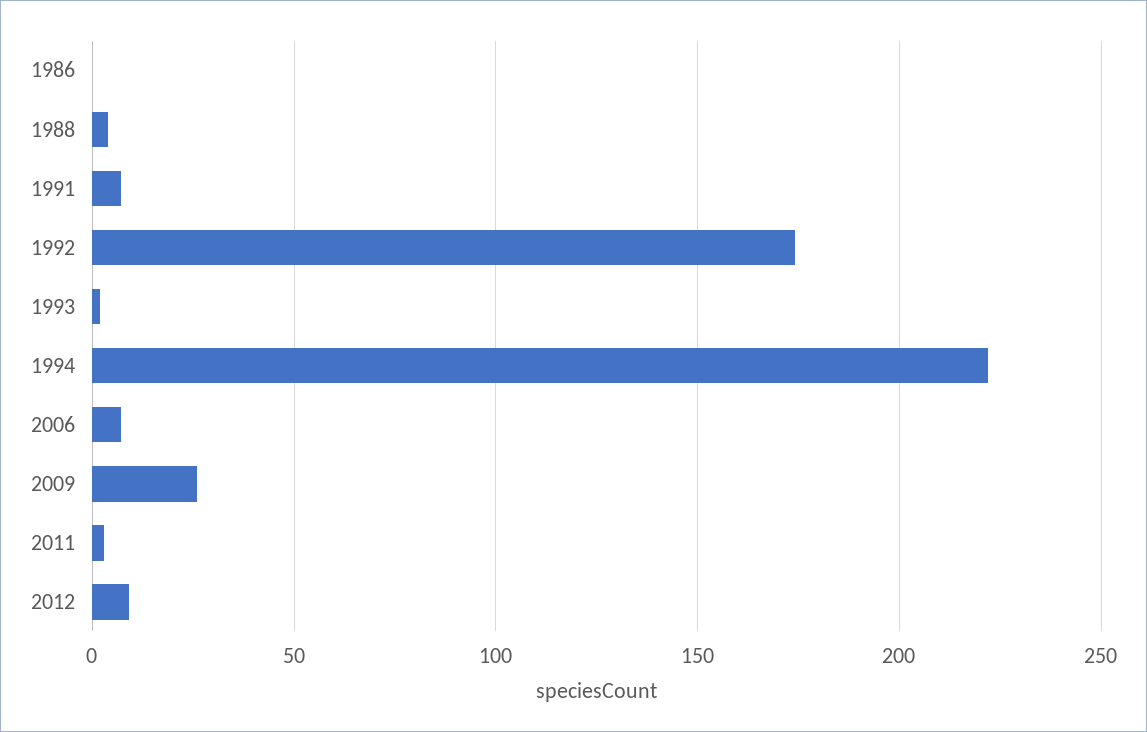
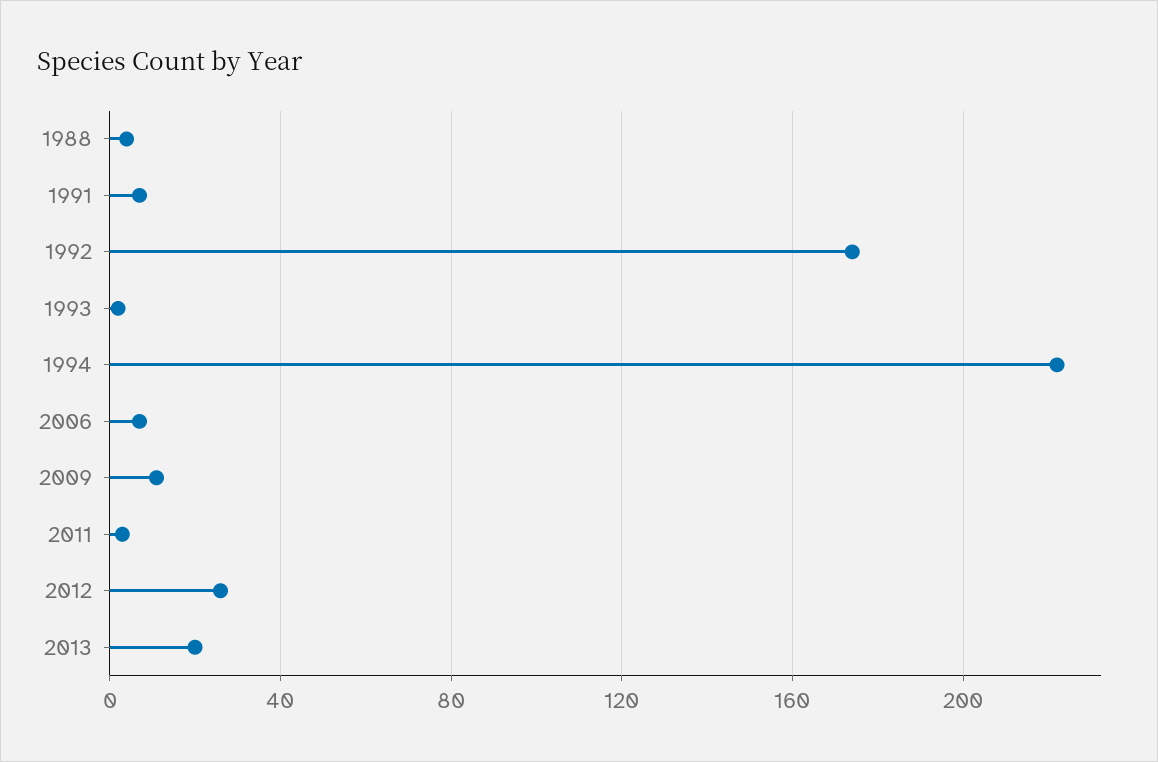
1986: 0 -> none
2009: 25 -> 10
2012: 10 -> 25
2013: none -> 20

